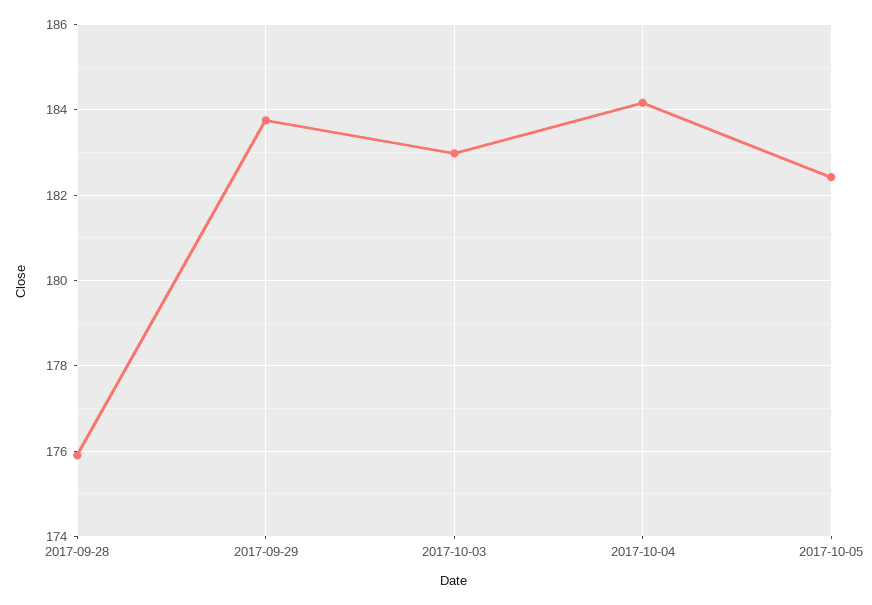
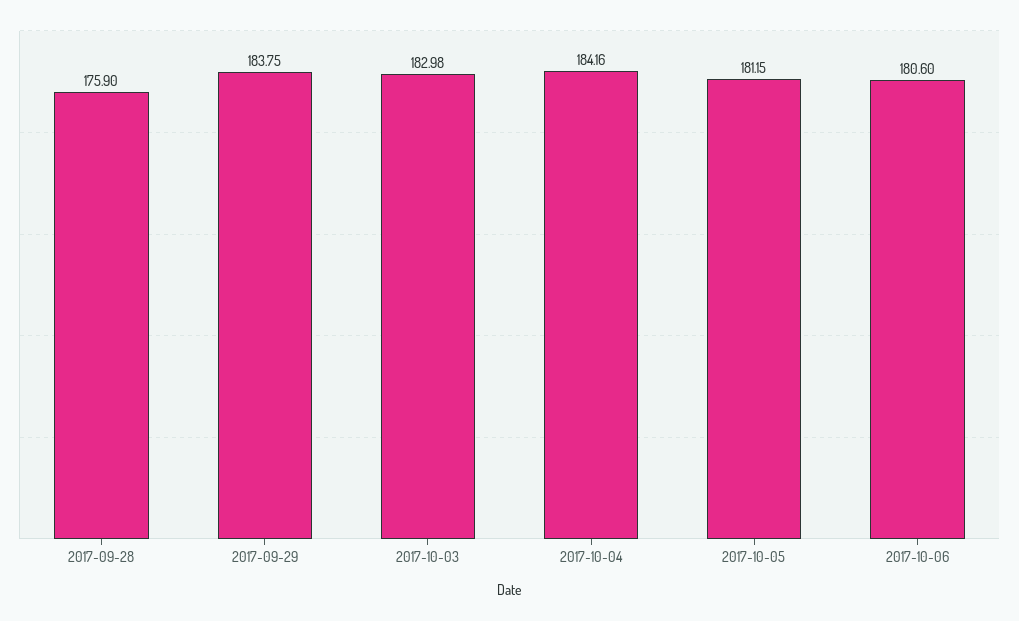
2017-10-05: 182.4 -> 181.15
2017-10-06: none -> 180.6

